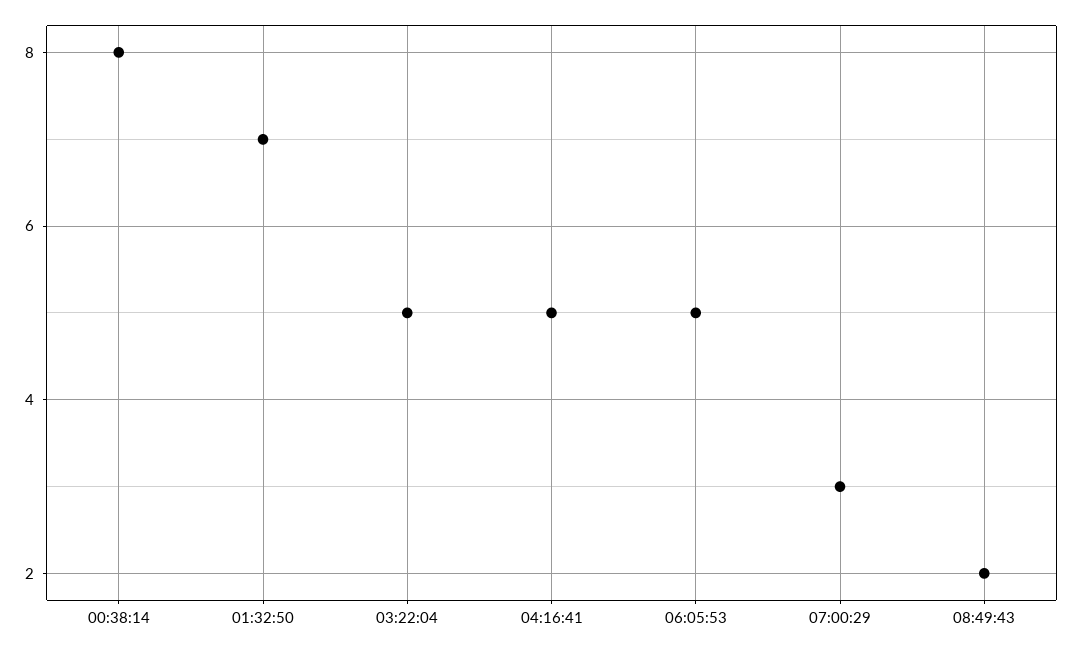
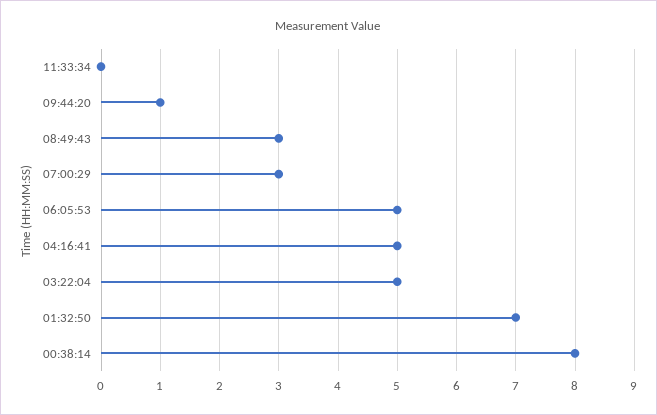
08:49:43: 2 -> 3
11:33:34: none -> 0
09:44:20: none -> 1

